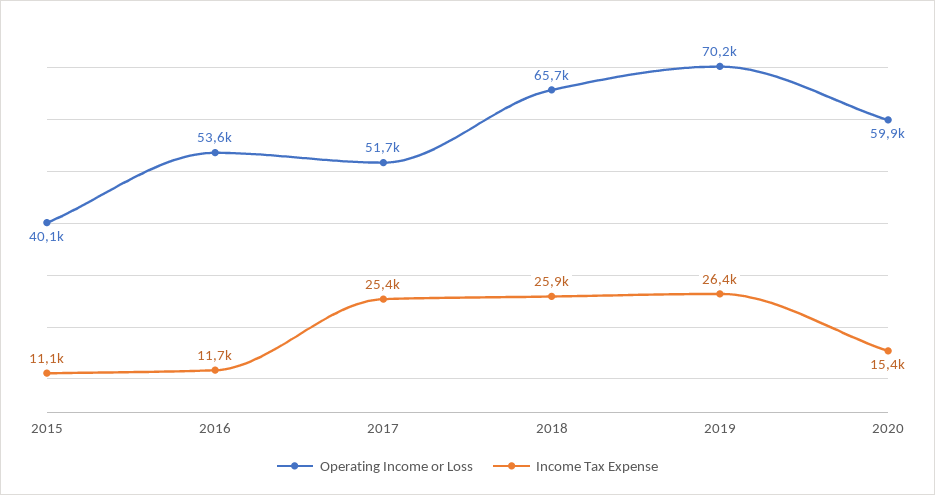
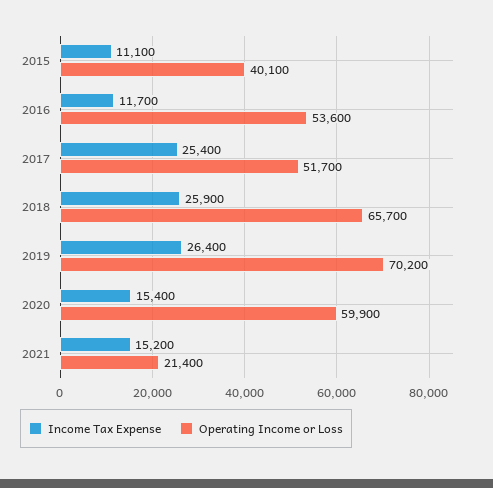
Income Tax Expense, 2021: none -> 15200
Operating Income or Loss, 2021: none -> 21400

